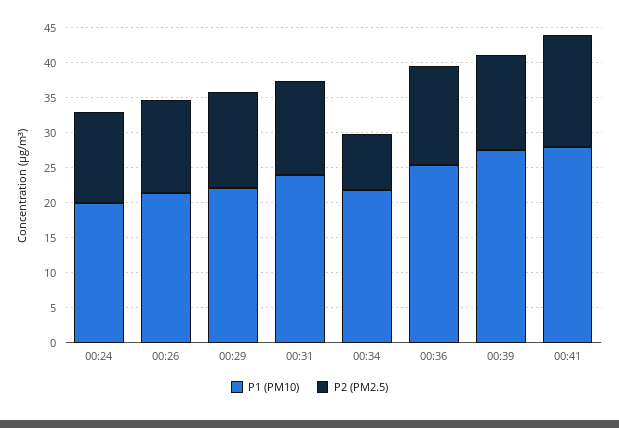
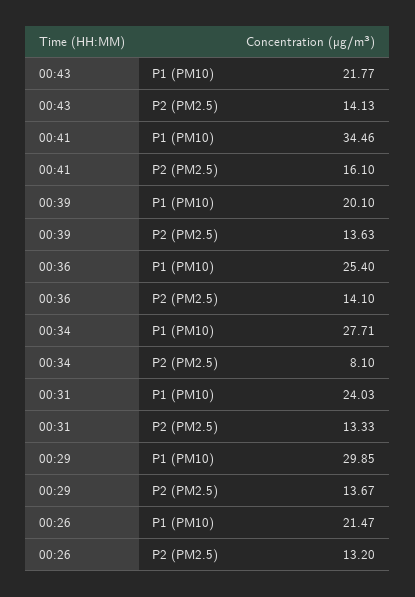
P1 (PM10), 00:24: 20 -> none
P2 (PM2.5), 00:24: 12.5 -> none
P1 (PM10), 00:29: 22.5 -> 29.85
P1 (PM10), 00:34: 22.5 -> 27.71
P1 (PM10), 00:39: 27.5 -> 20.1
P1 (PM10), 00:41: 27.5 -> 34.46
P1 (PM10), 00:43: none -> 21.77
P2 (PM2.5), 00:43: none -> 14.13

